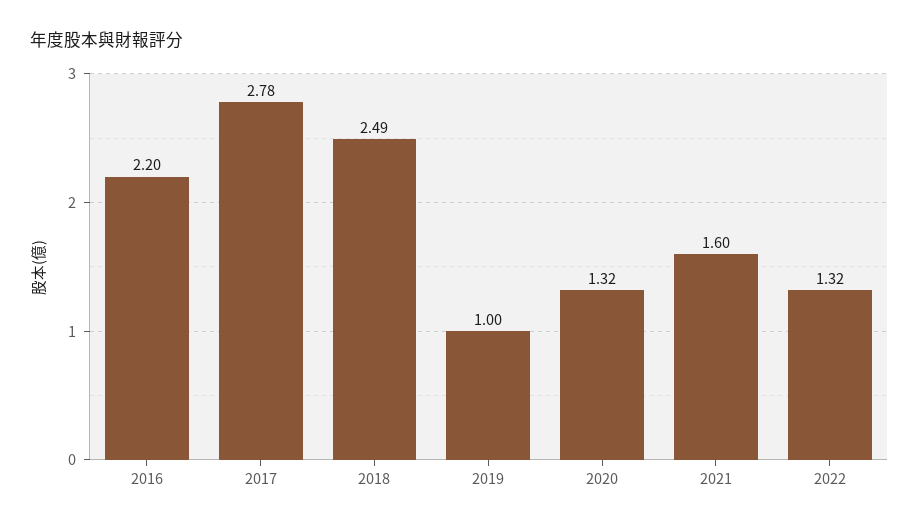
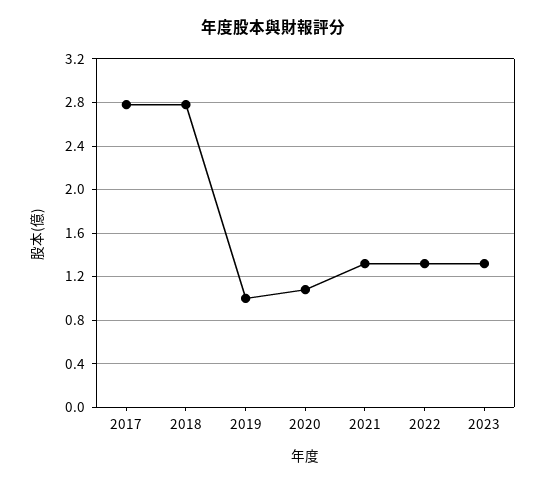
2016: 2.2 -> none
2018: 2.49 -> 2.8
2020: 1.32 -> 1.1
2021: 1.6 -> 1.3
2023: none -> 1.3

